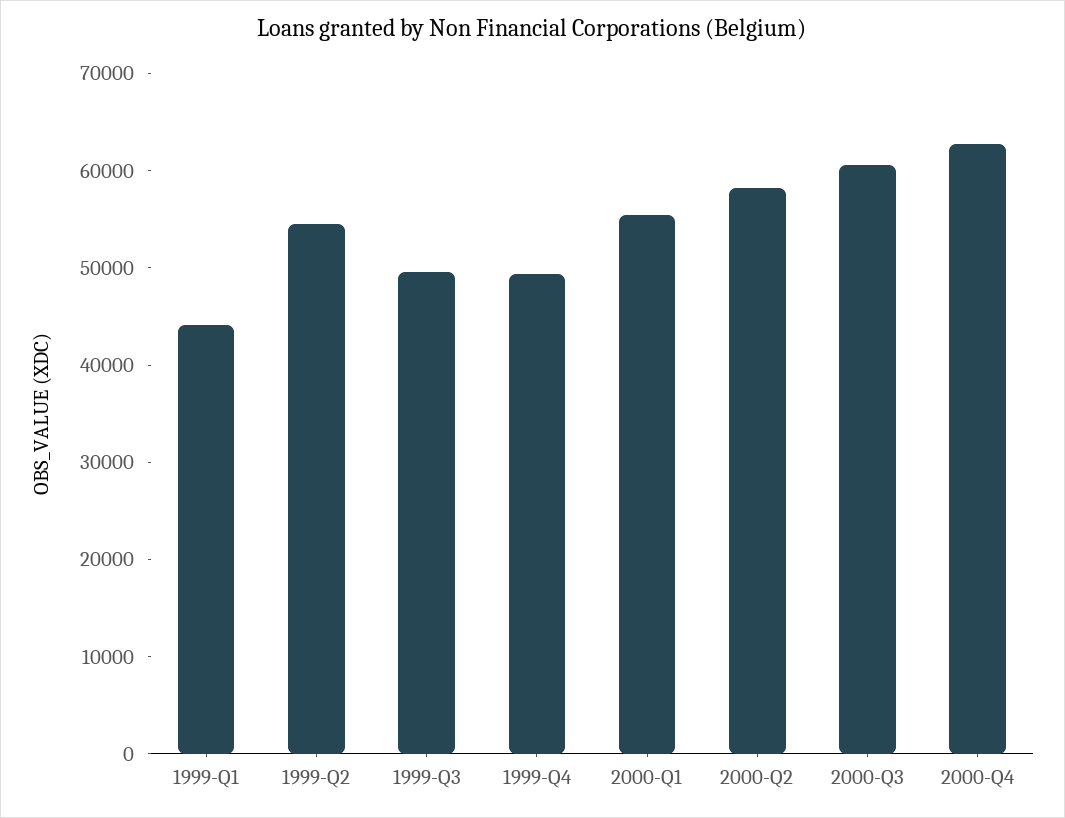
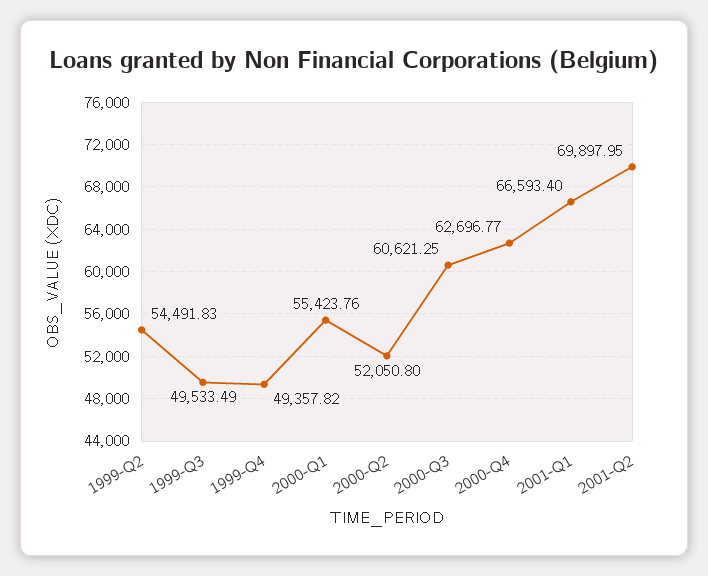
1999-Q1: 44000 -> none
2000-Q2: 58000 -> 52050.8
2001-Q1: none -> 66593.4
2001-Q2: none -> 69897.95

